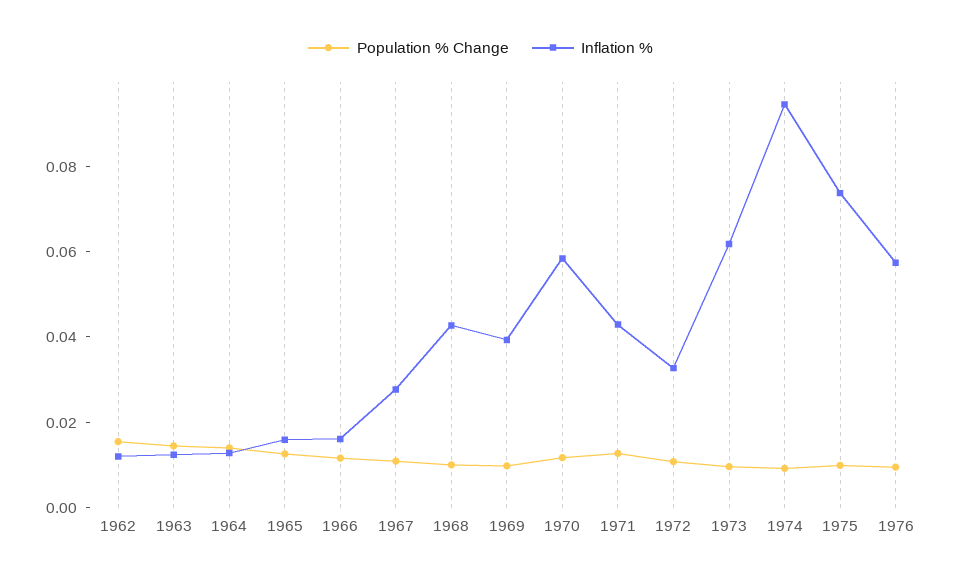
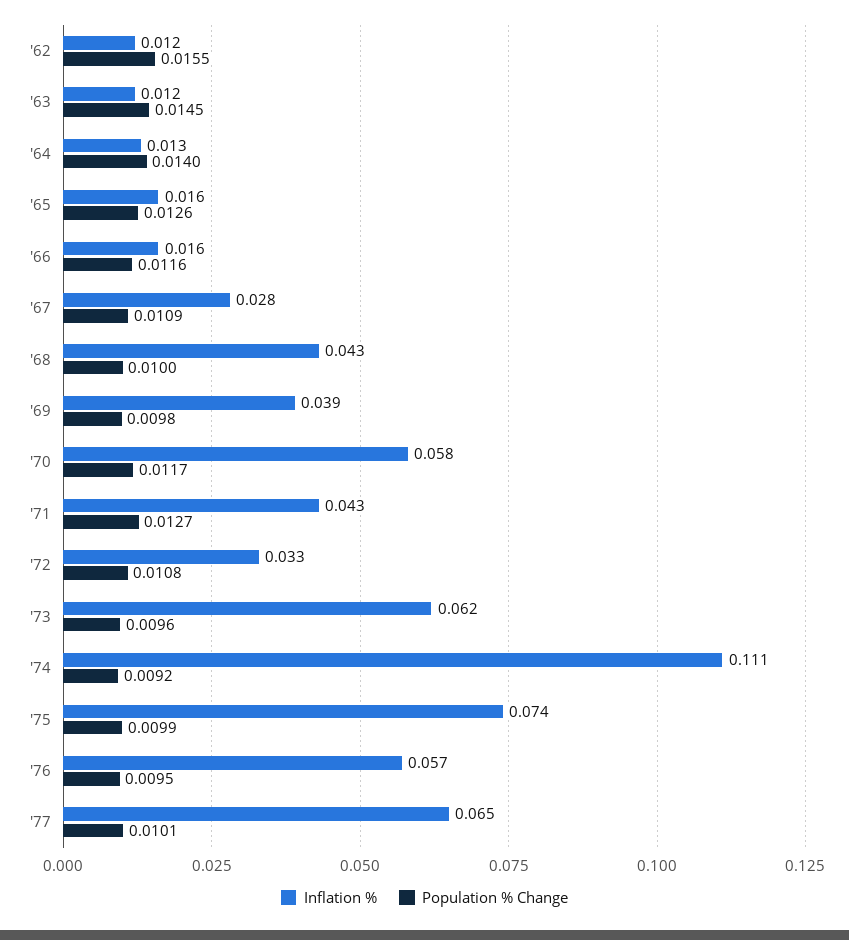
Inflation %, 1974: 0.095 -> 0.111
Inflation %, '77: none -> 0.065
Population % Change, '77: none -> 0.0101

